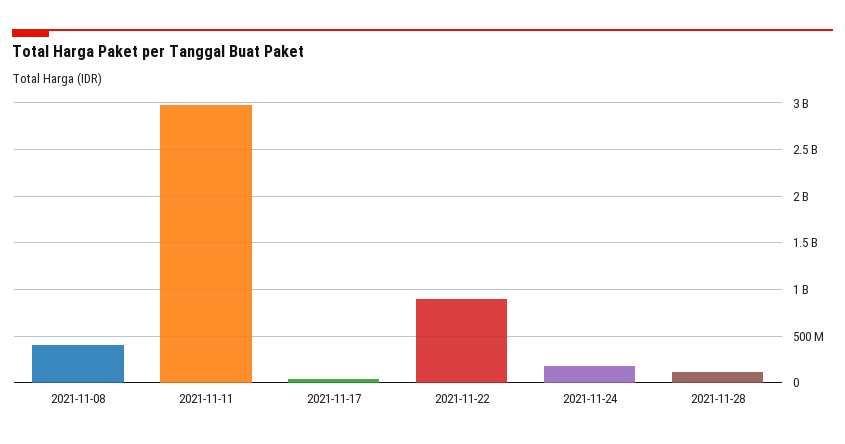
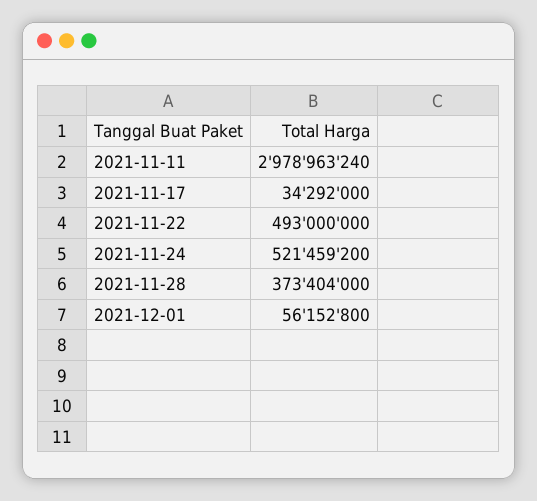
2021-11-08: 400000000 -> none
2021-11-22: 900000000 -> 493000000
2021-11-24: 200000000 -> 521459200
2021-11-28: 100000000 -> 373404000
2021-12-01: none -> 56152800

